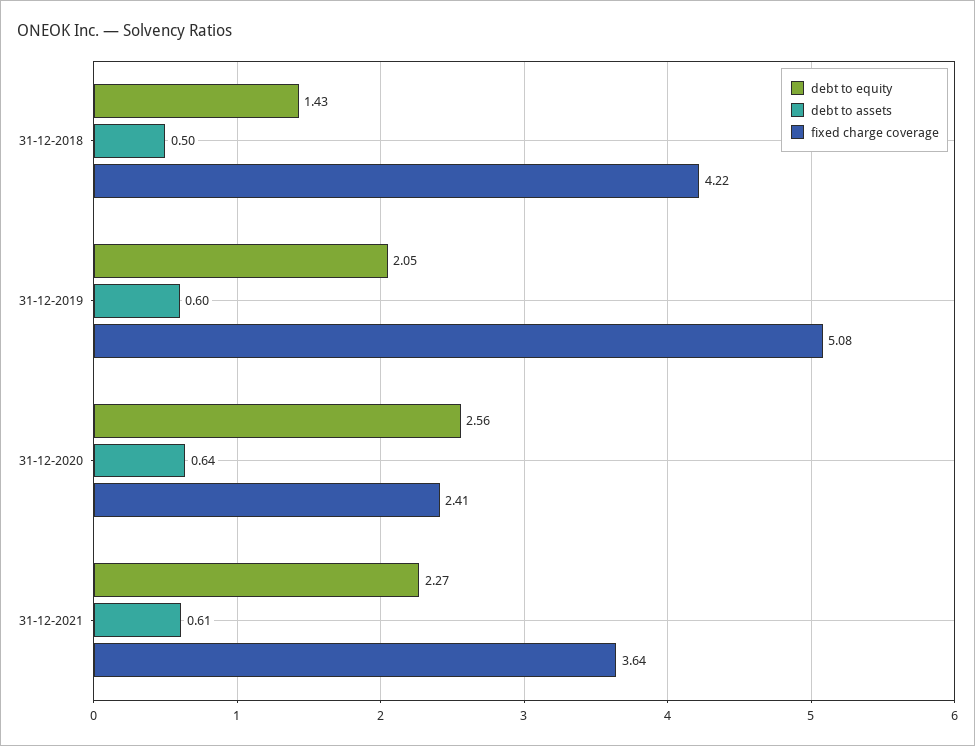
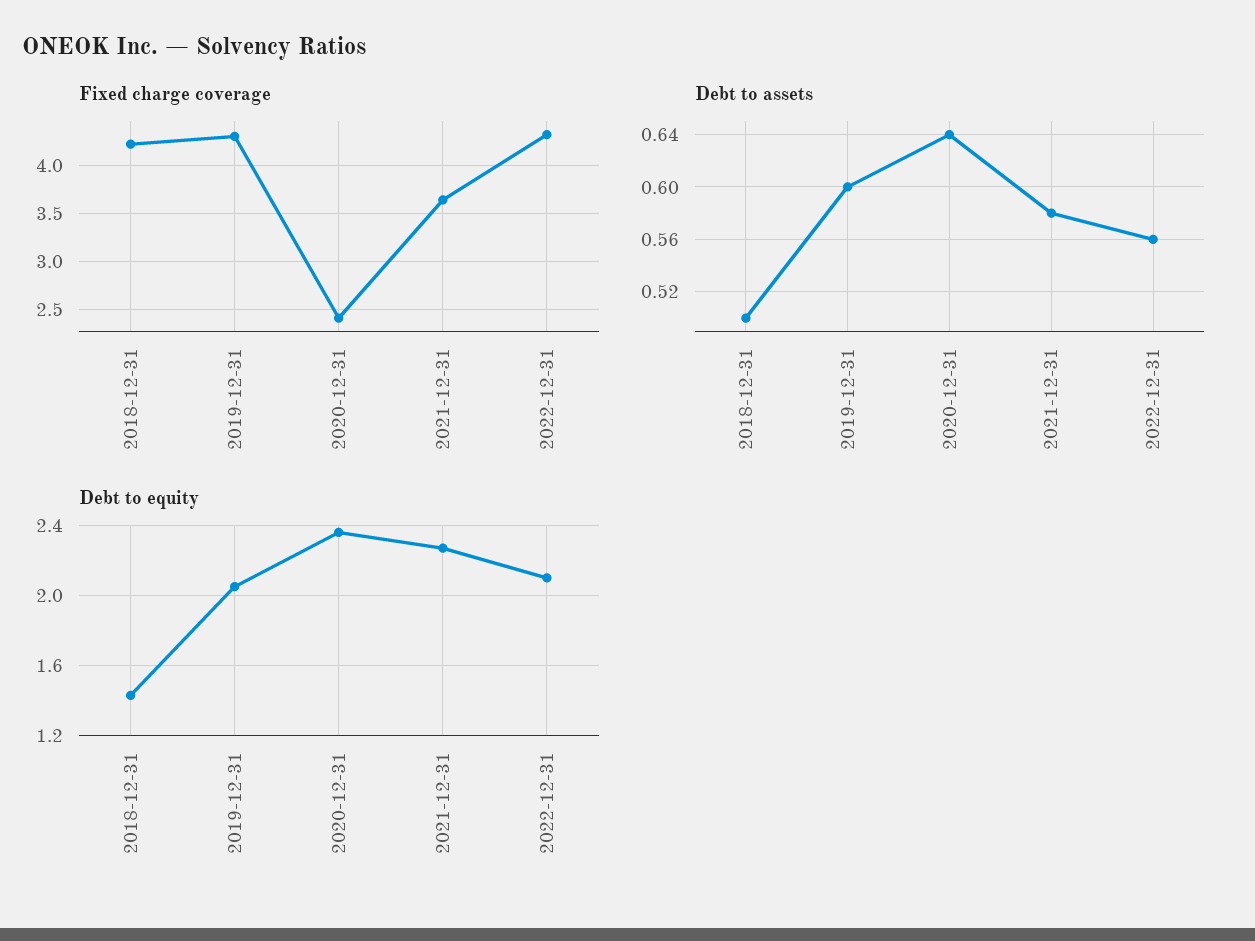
fixed charge coverage, 31-12-2019: 5.08 -> 4.3
debt to equity, 31-12-2020: 2.56 -> 2.35
debt to assets, 31-12-2021: 0.61 -> 0.58
fixed charge coverage, 2022-12-31: none -> 4.3
debt to assets, 2022-12-31: none -> 0.56
debt to equity, 2022-12-31: none -> 2.1

